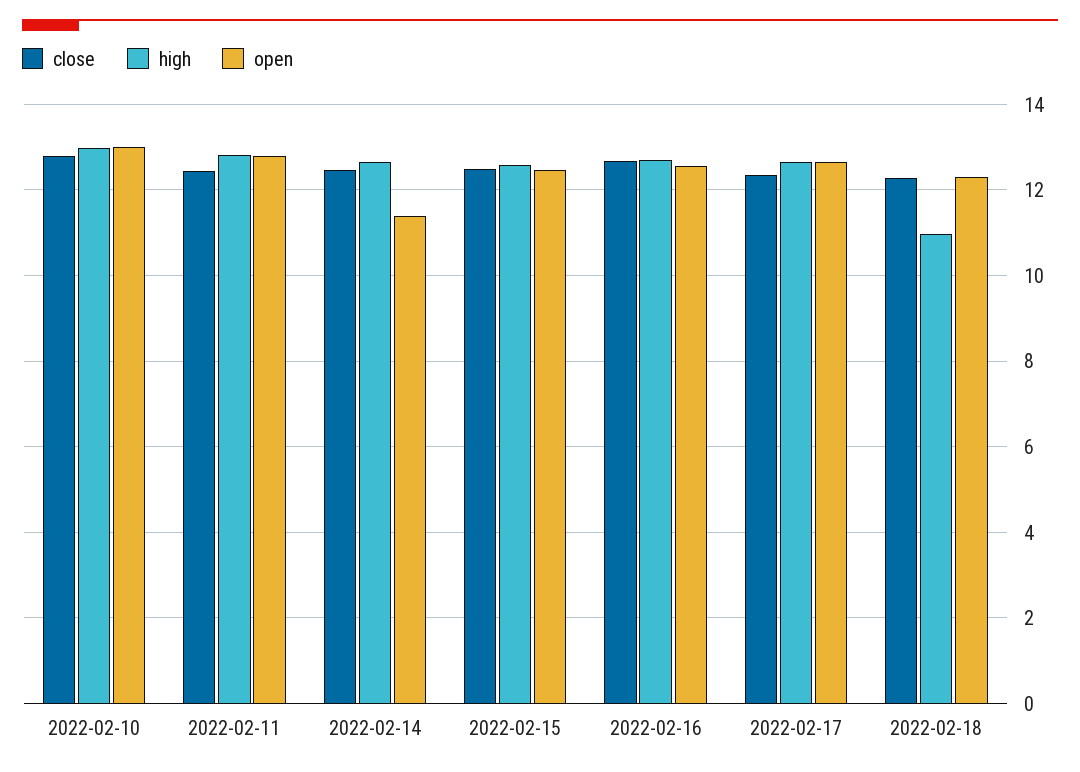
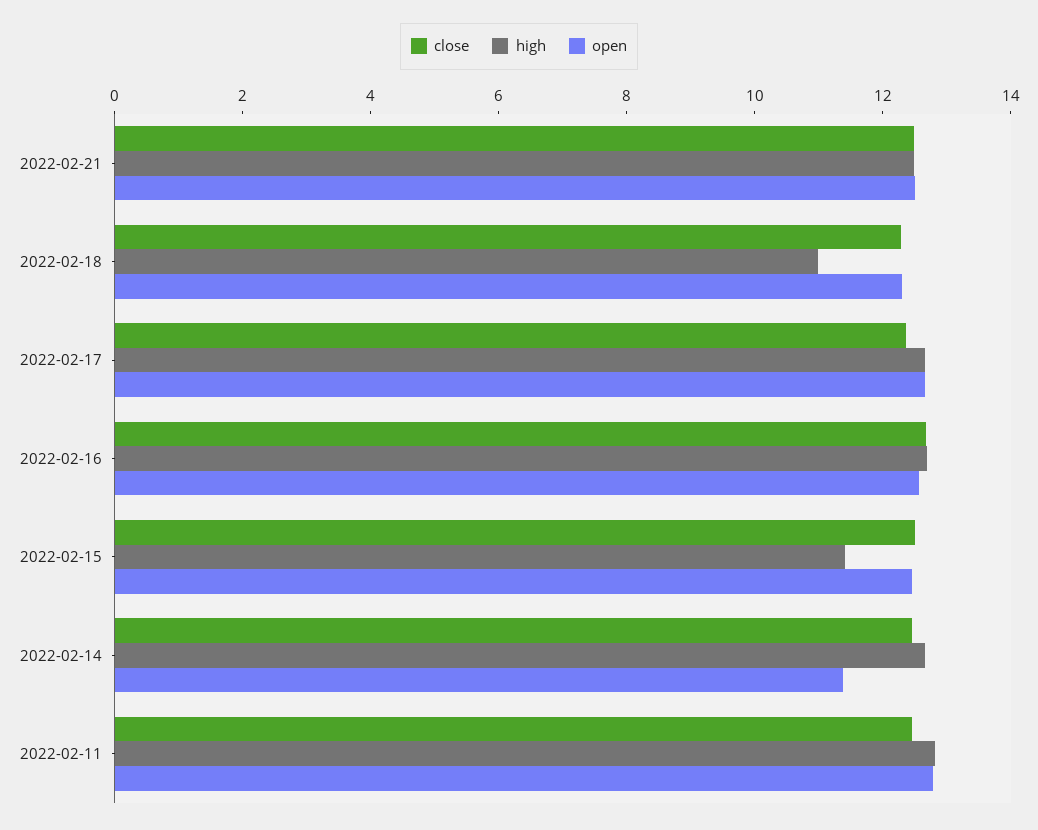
close, 2022-02-10: 12.8 -> none
high, 2022-02-10: 13 -> none
open, 2022-02-10: 13 -> none
high, 2022-02-15: 12.6 -> 11.5
close, 2022-02-21: none -> 12.5
high, 2022-02-21: none -> 12.5
open, 2022-02-21: none -> 12.5

